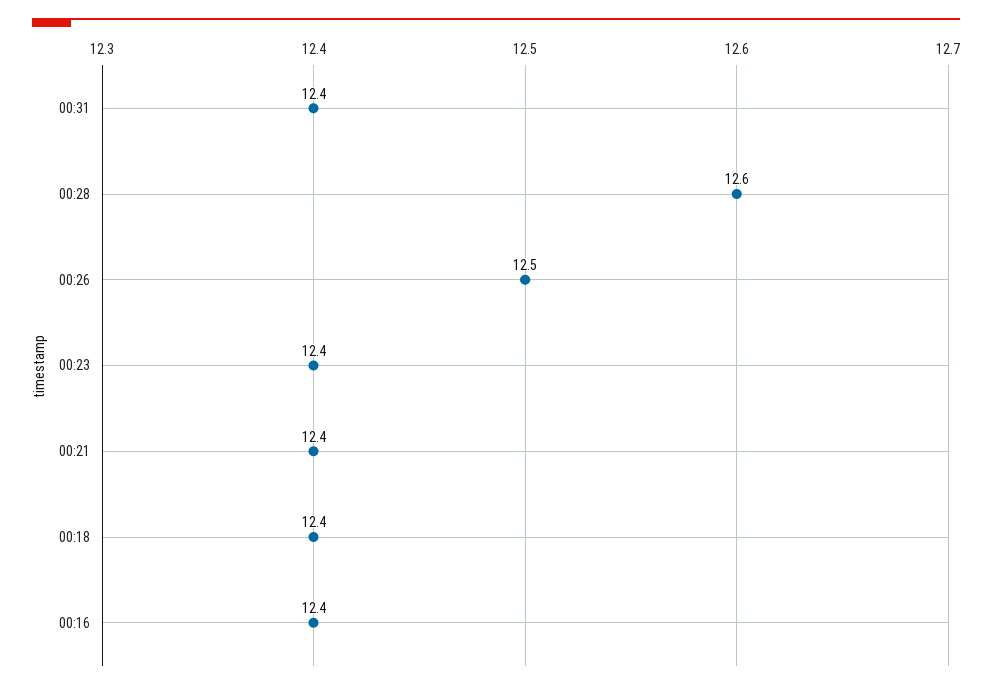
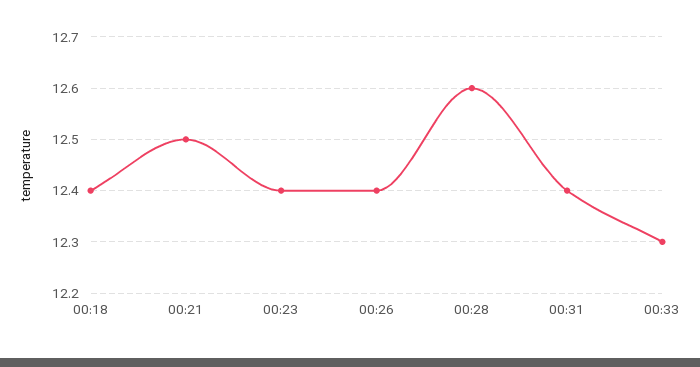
00:26: 12.5 -> 12.4
00:21: 12.4 -> 12.5
00:16: 12.4 -> none
00:33: none -> 12.3

